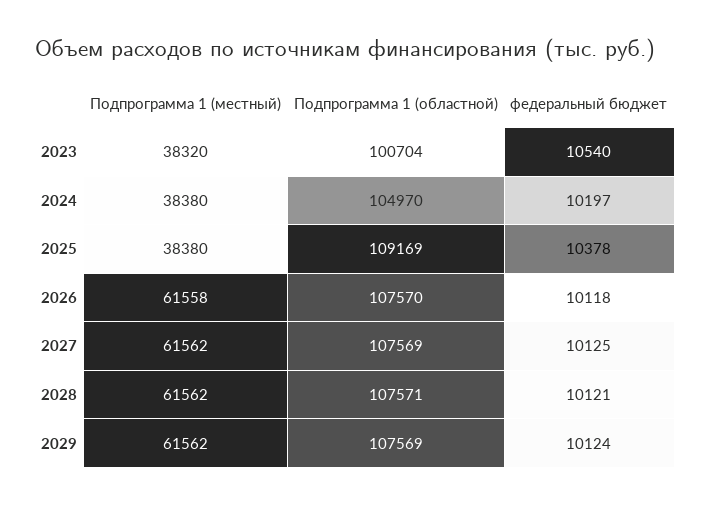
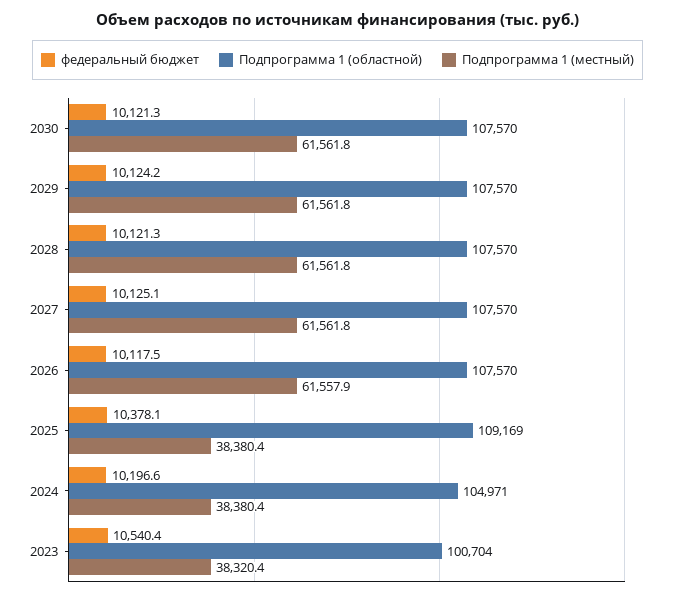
Подпрограмма 1 (областной), 2024: 104970 -> 104971
Подпрограмма 1 (областной), 2027: 107569 -> 107570
Подпрограмма 1 (областной), 2028: 107571 -> 107570
Подпрограмма 1 (областной), 2029: 107569 -> 107570
федеральный бюджет, 2030: none -> 10121.3
Подпрограмма 1 (областной), 2030: none -> 107570
Подпрограмма 1 (местный), 2030: none -> 61561.8

